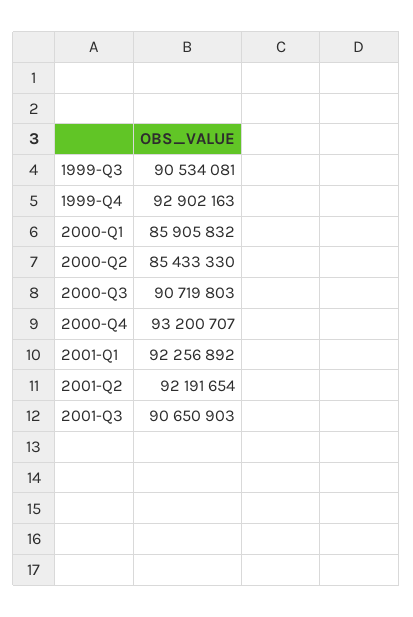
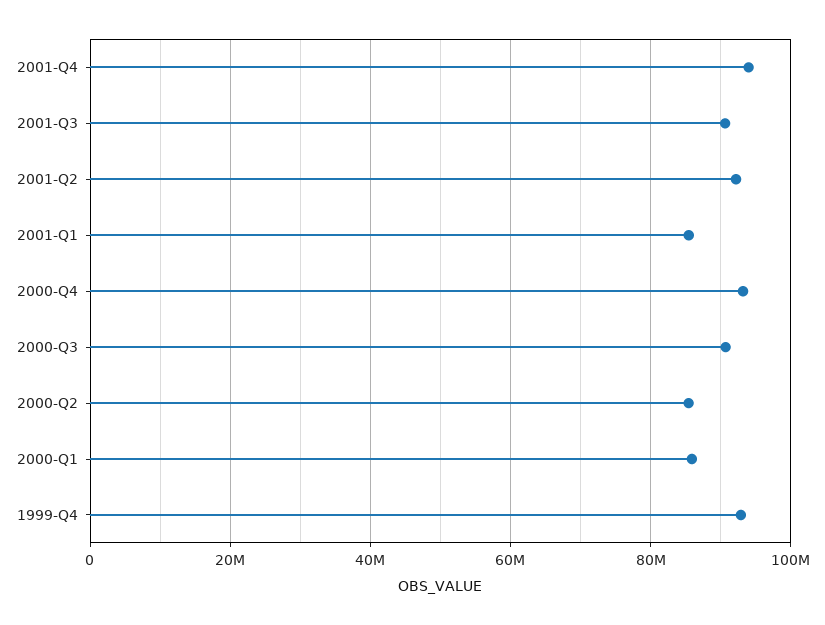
1999-Q3: 90534081 -> none
2001-Q1: 92256892 -> 86000000
2001-Q4: none -> 94000000

